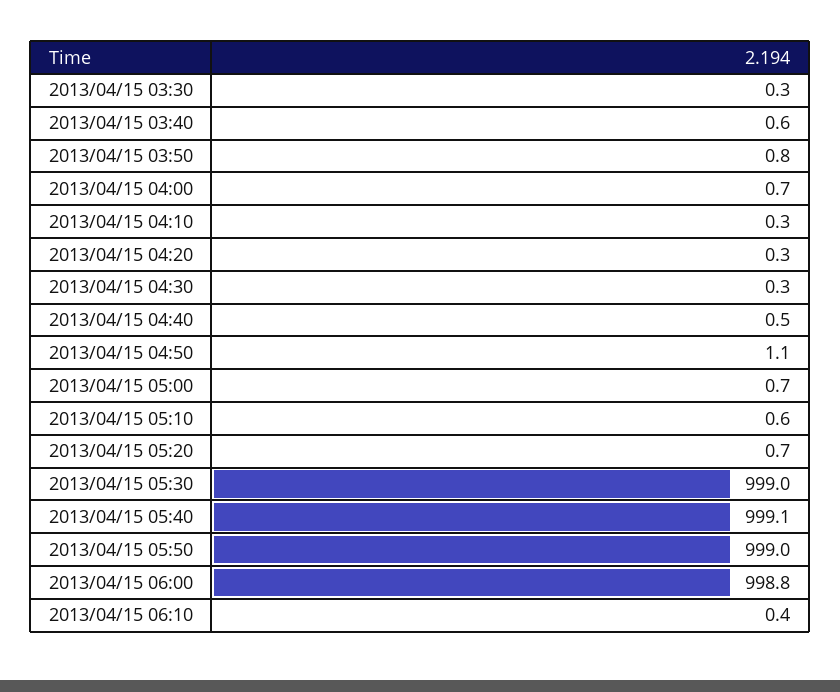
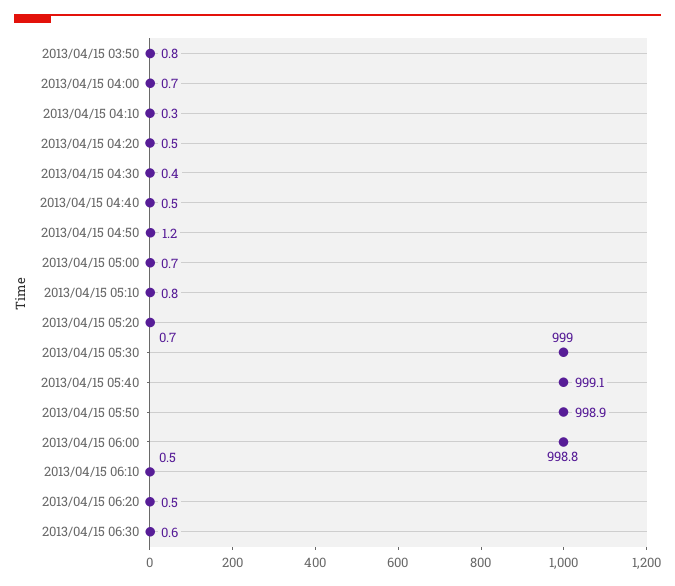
2013/04/15 03:30: 0.3 -> none
2013/04/15 03:40: 0.6 -> none
2013/04/15 04:20: 0.3 -> 0.5
2013/04/15 04:30: 0.3 -> 0.4
2013/04/15 04:50: 1.1 -> 1.2
2013/04/15 05:10: 0.6 -> 0.8
2013/04/15 05:50: 999 -> 998.9
2013/04/15 06:10: 0.4 -> 0.5
2013/04/15 06:20: none -> 0.5
2013/04/15 06:30: none -> 0.6

